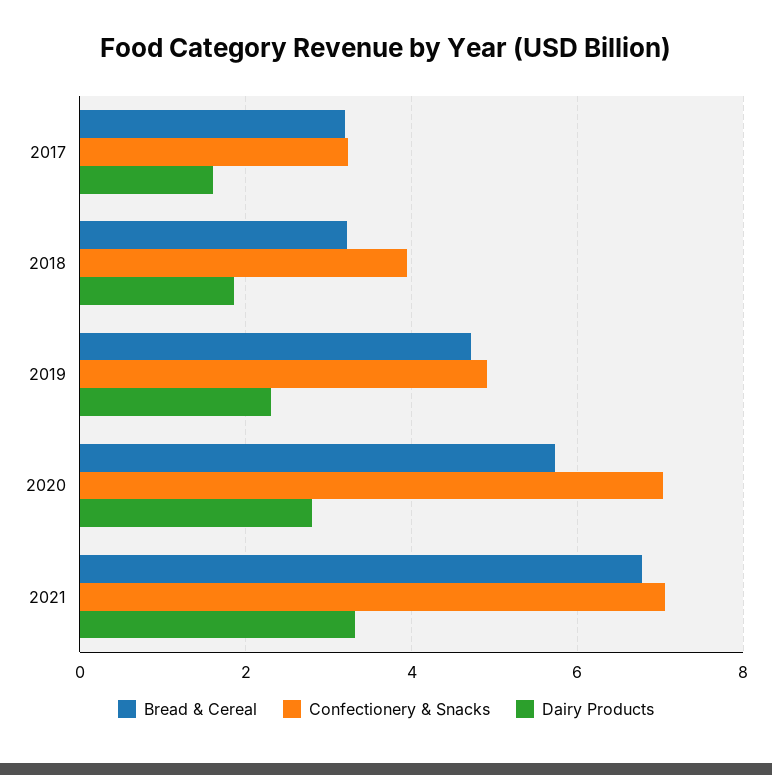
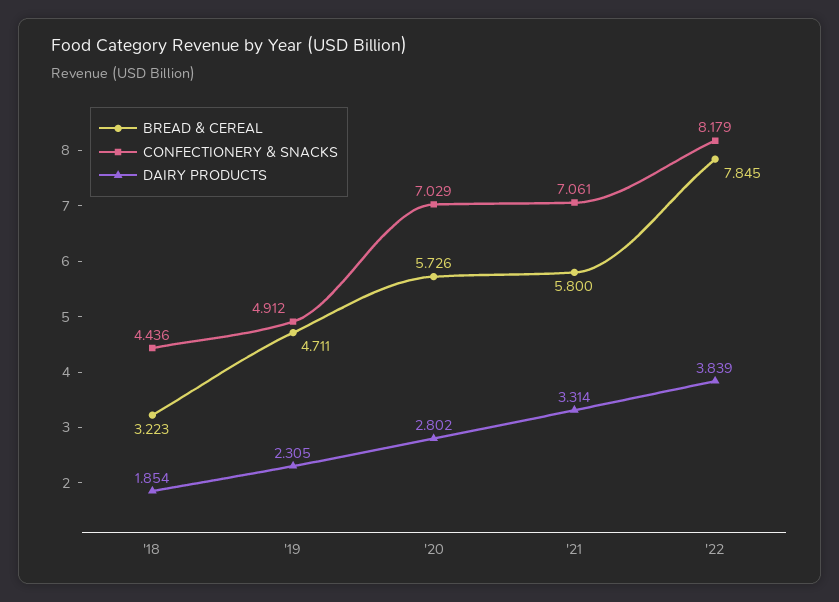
Bread & Cereal, 2017: 3.2 -> none
Confectionery & Snacks, 2017: 3.2 -> none
Dairy Products, 2017: 1.6 -> none
Confectionery & Snacks, 2018: 4 -> 4.436
Bread & Cereal, 2021: 6.8 -> 5.8
Bread & Cereal, '22: none -> 7.845
Confectionery & Snacks, '22: none -> 8.179
Dairy Products, '22: none -> 3.839

